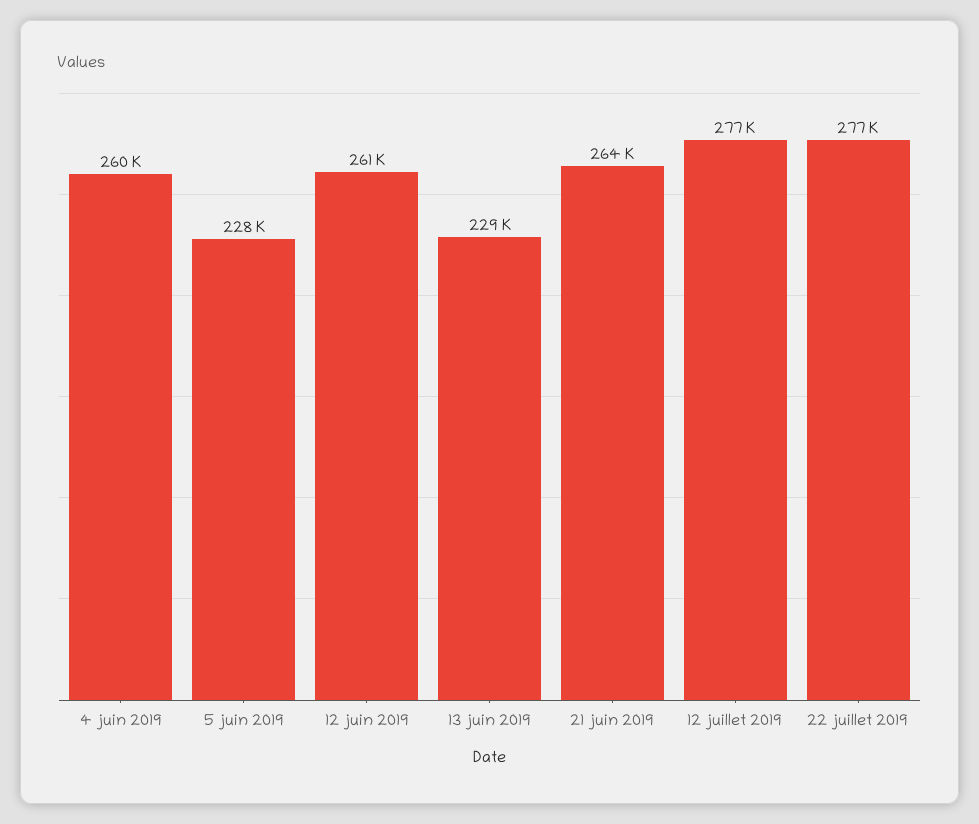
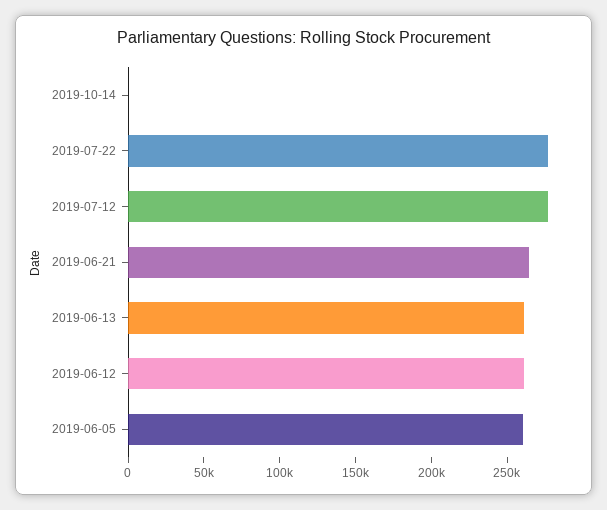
4 juin 2019: 260000 -> none
5 juin 2019: 228000 -> 260000
13 juin 2019: 229000 -> 260000
2019-10-14: none -> 0

